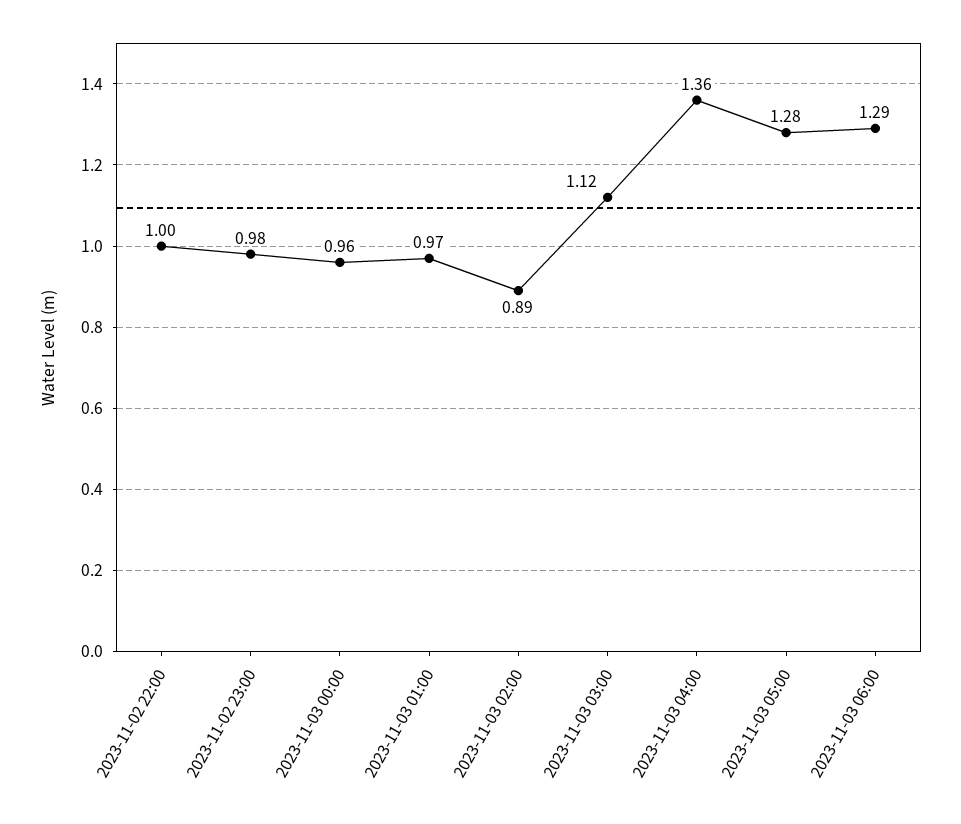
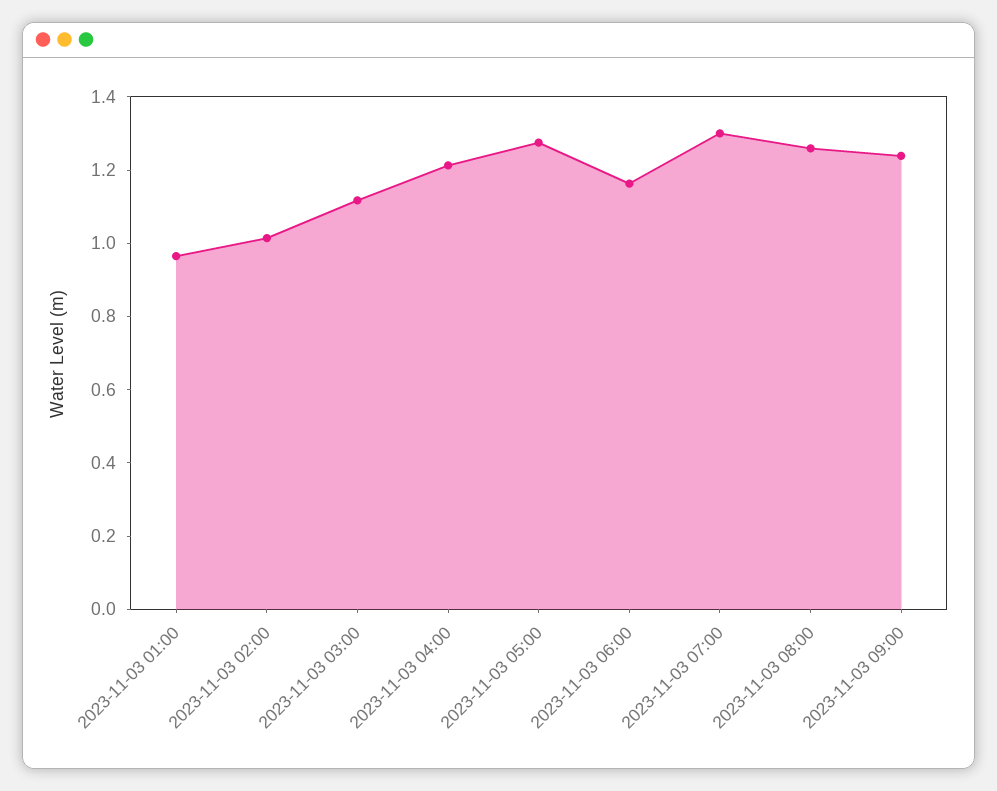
2023-11-02 22:00: 1 -> none
2023-11-02 23:00: 0.98 -> none
2023-11-03 00:00: 0.96 -> none
2023-11-03 02:00: 0.89 -> 1
2023-11-03 04:00: 1.36 -> 1.2
2023-11-03 06:00: 1.29 -> 1.15
2023-11-03 07:00: none -> 1.3
2023-11-03 08:00: none -> 1.25
2023-11-03 09:00: none -> 1.25

